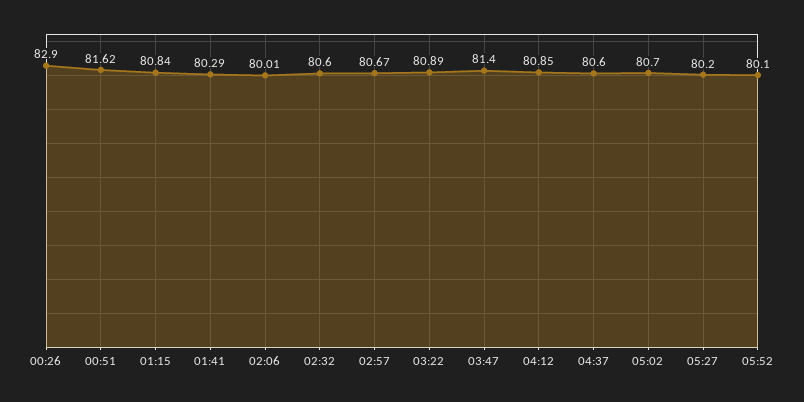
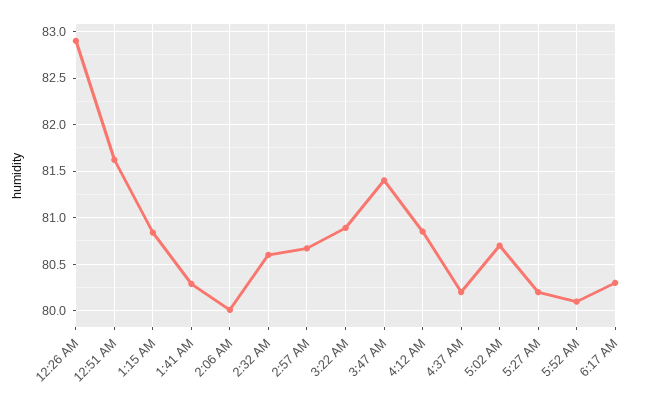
04:37: 80.6 -> 80.2
6:17 AM: none -> 80.3

